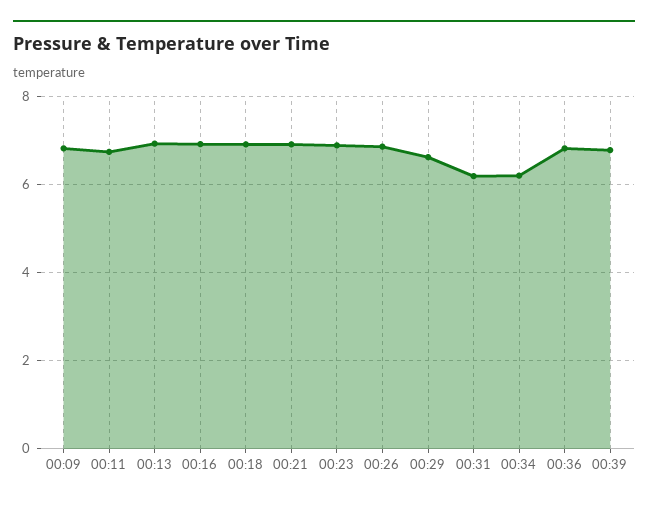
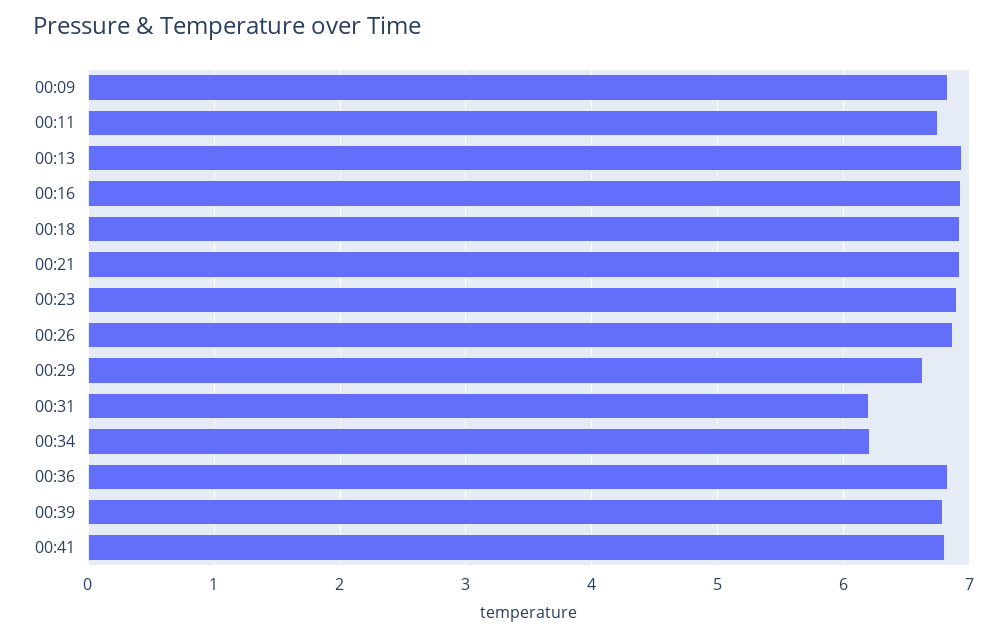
00:41: none -> 6.8

